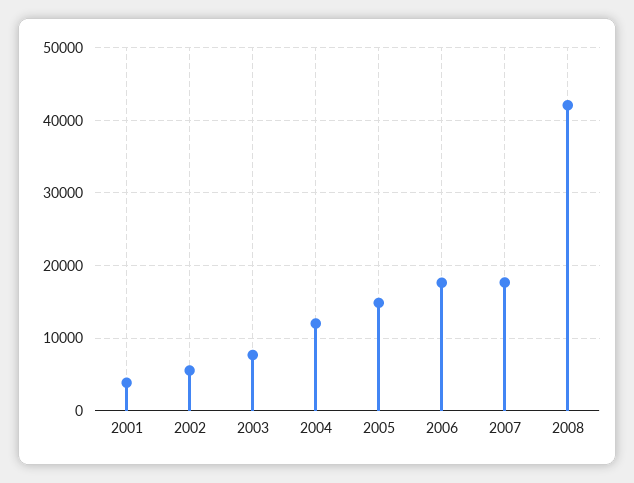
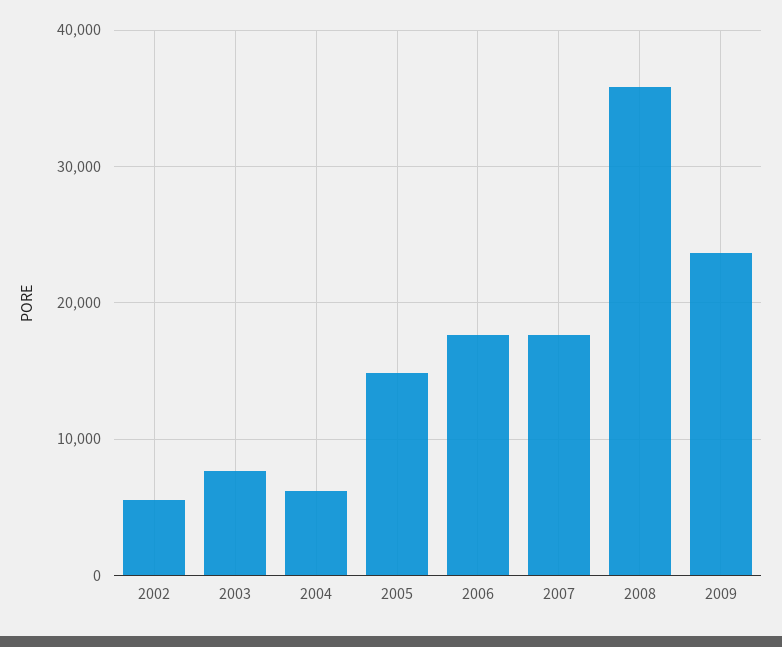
2001: 4000 -> none
2004: 12000 -> 6000
2008: 42000 -> 36000
2009: none -> 24000

